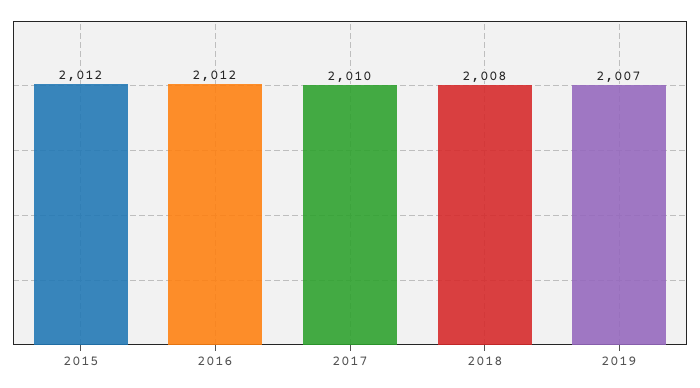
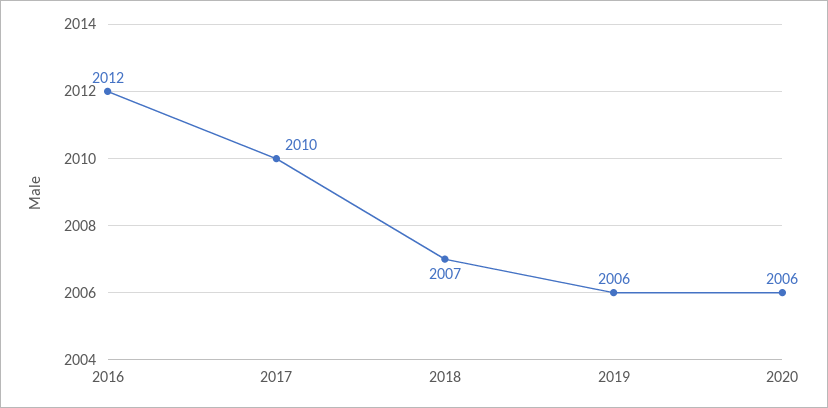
2015: 2012 -> none
2018: 2008 -> 2007
2019: 2007 -> 2006
2020: none -> 2006

